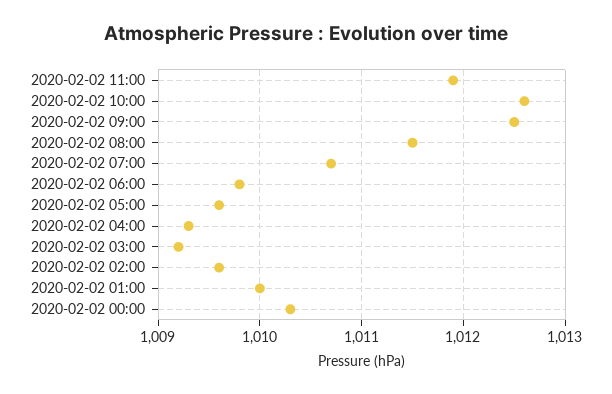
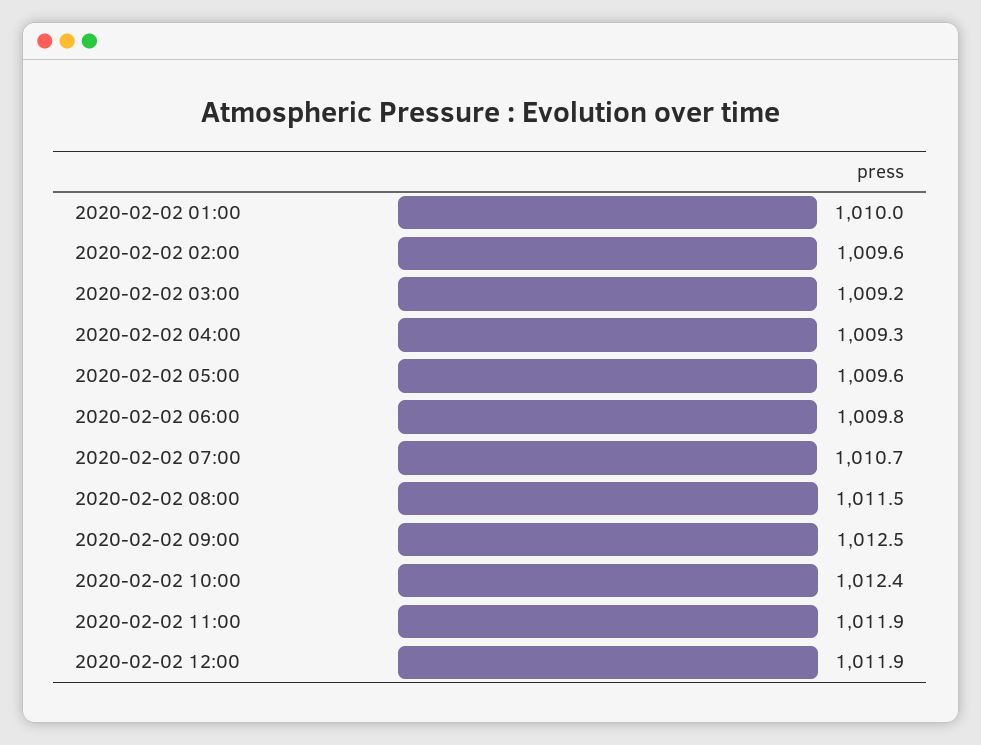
2020-02-02 10:00: 1012.6 -> 1012.4
2020-02-02 00:00: 1010.3 -> none
2020-02-02 12:00: none -> 1011.9

